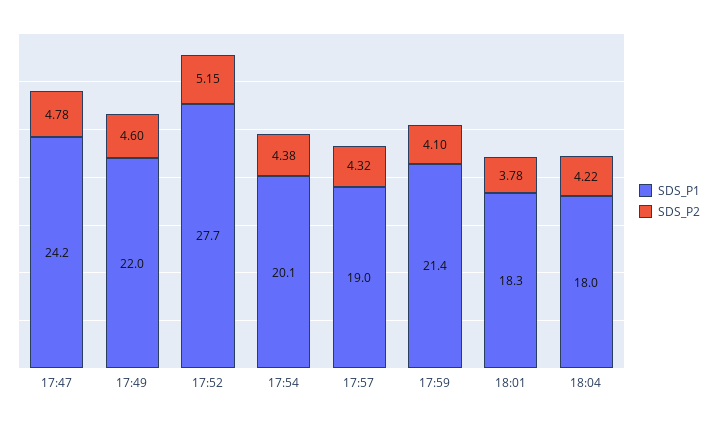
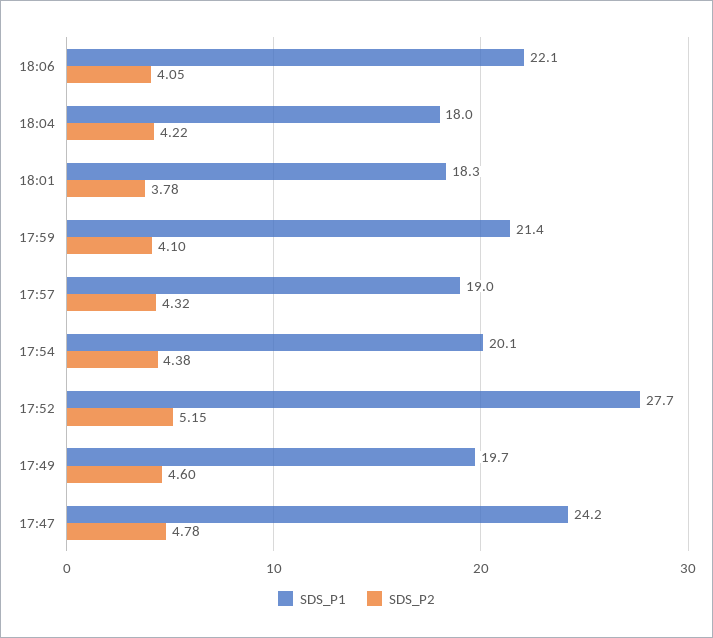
SDS_P1, 17:49: 22 -> 19.7
SDS_P1, 18:06: none -> 22.1
SDS_P2, 18:06: none -> 4.05

